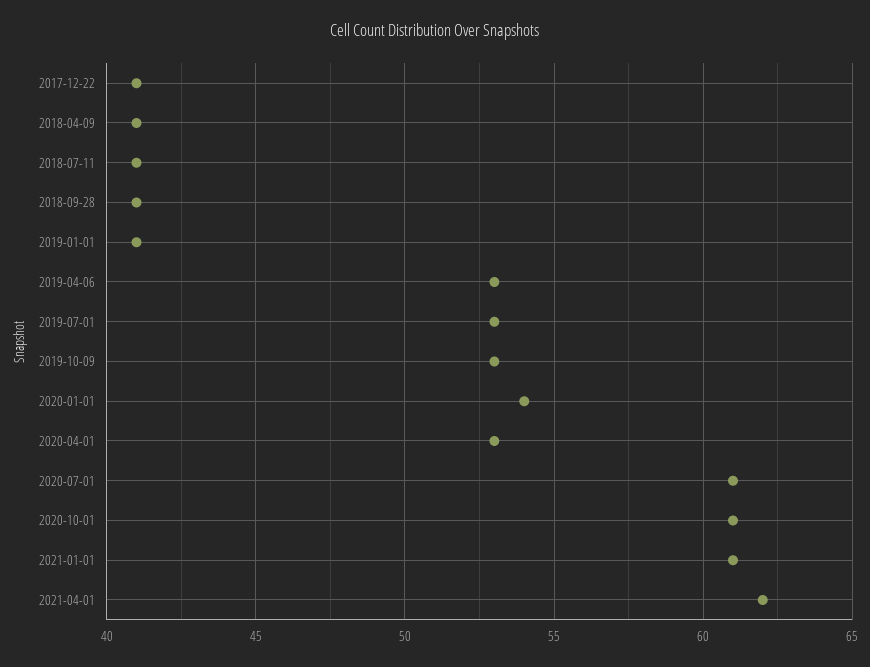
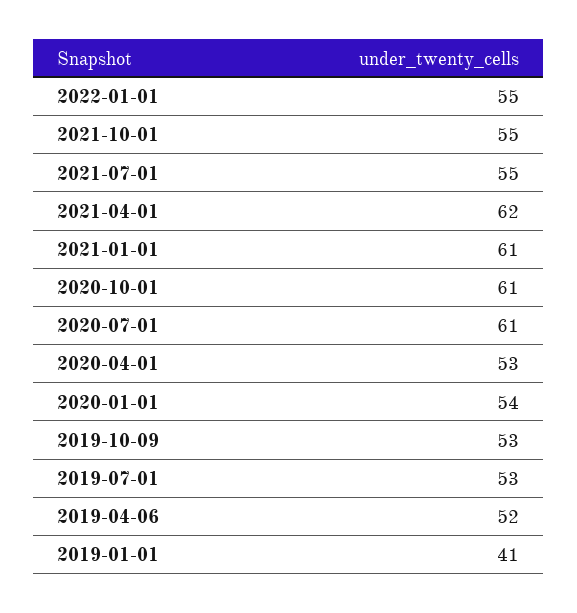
2017-12-22: 41 -> none
2018-04-09: 41 -> none
2018-07-11: 41 -> none
2018-09-28: 41 -> none
2019-04-06: 53 -> 52
2022-01-01: none -> 55
2021-10-01: none -> 55
2021-07-01: none -> 55

